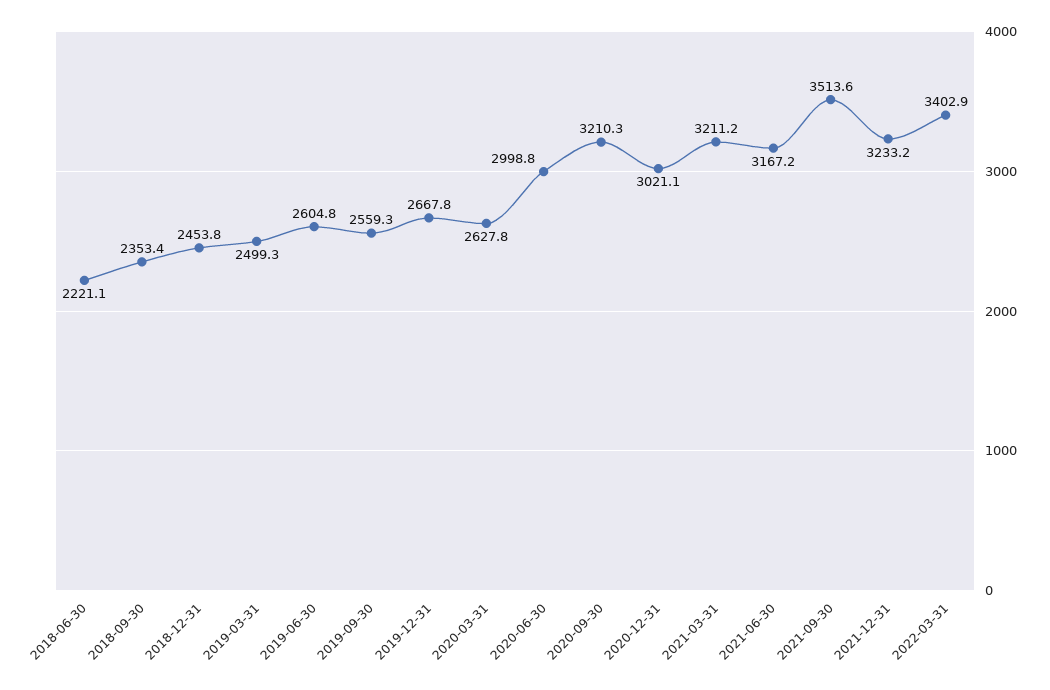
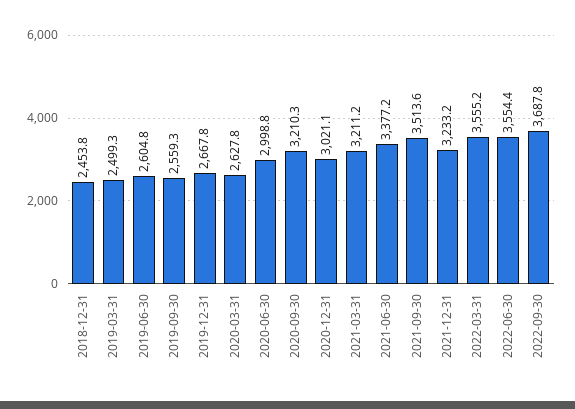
2018-06-30: 2221.1 -> none
2018-09-30: 2353.4 -> none
2021-06-30: 3167.2 -> 3377.2
2022-03-31: 3402.9 -> 3555.2
2022-06-30: none -> 3554.4
2022-09-30: none -> 3687.8

